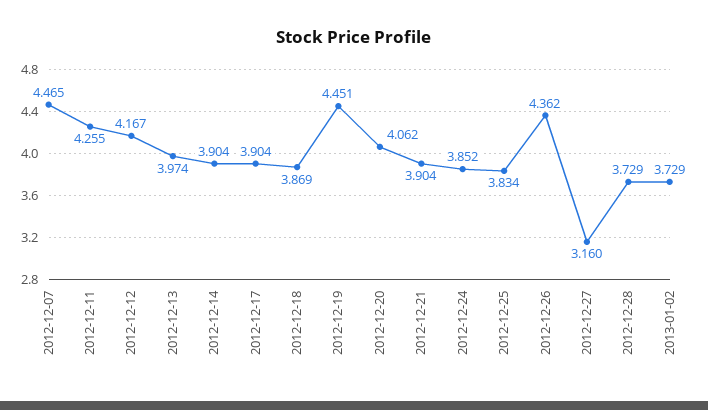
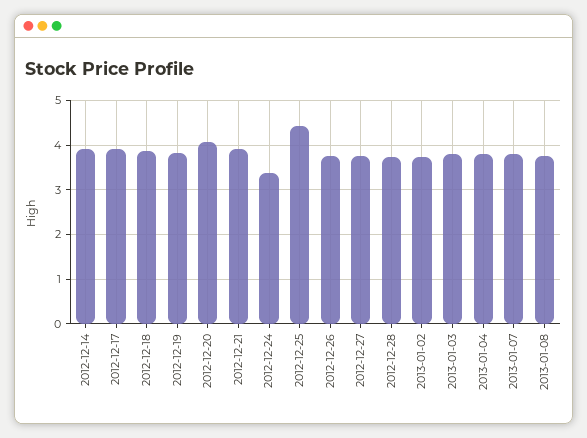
2012-12-07: 4.465 -> none
2012-12-11: 4.255 -> none
2012-12-12: 4.167 -> none
2012-12-13: 3.974 -> none
2012-12-19: 4.451 -> 3.8
2012-12-24: 3.852 -> 3.4
2012-12-25: 3.834 -> 4.4
2012-12-26: 4.362 -> 3.8
2012-12-27: 3.16 -> 3.8
2013-01-03: none -> 3.8
2013-01-04: none -> 3.8
2013-01-07: none -> 3.8
2013-01-08: none -> 3.8

